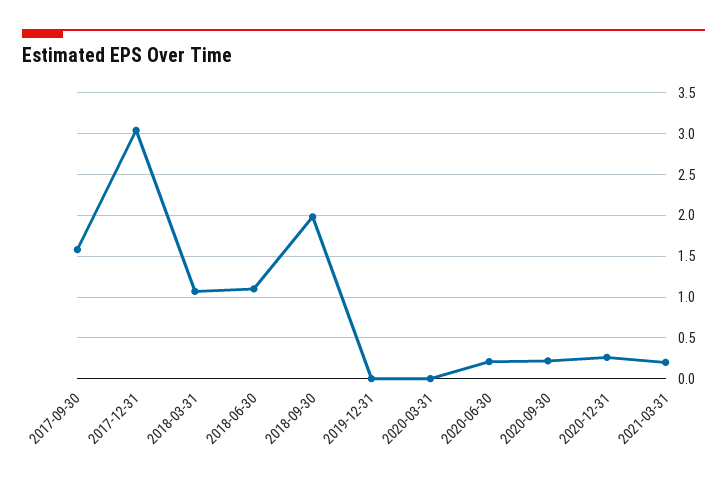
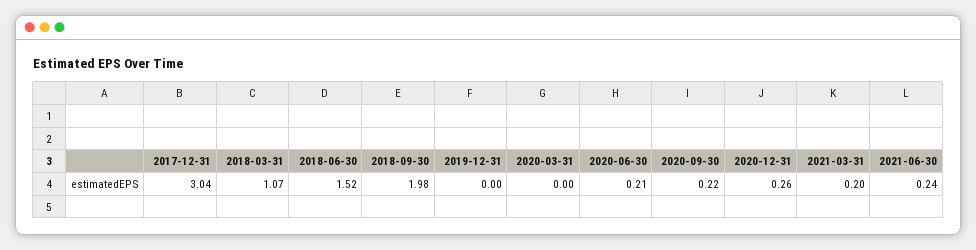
2017-09-30: 1.6 -> none
2018-06-30: 1.1 -> 1.52
2021-06-30: none -> 0.24

